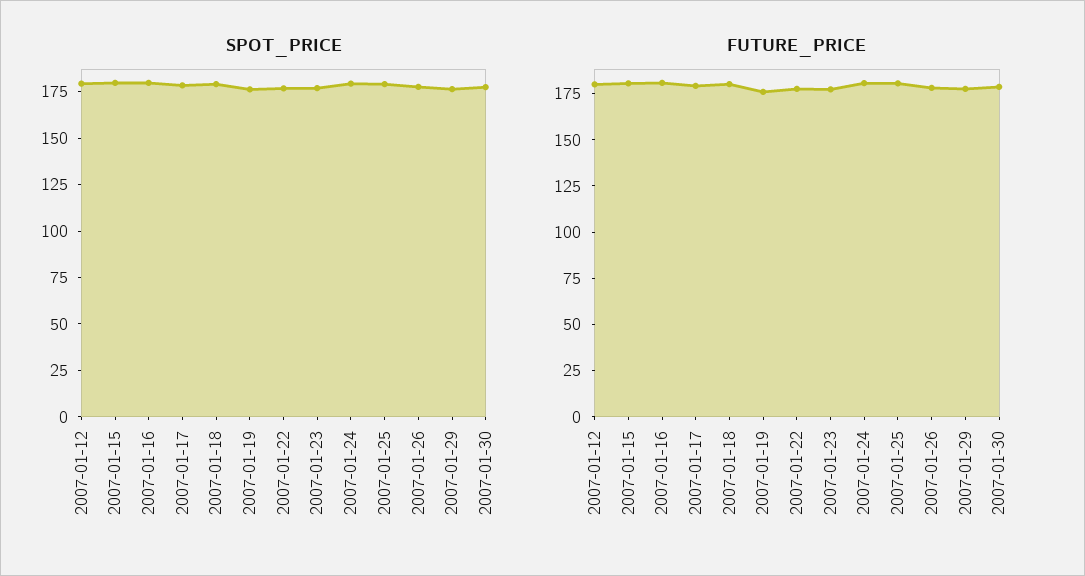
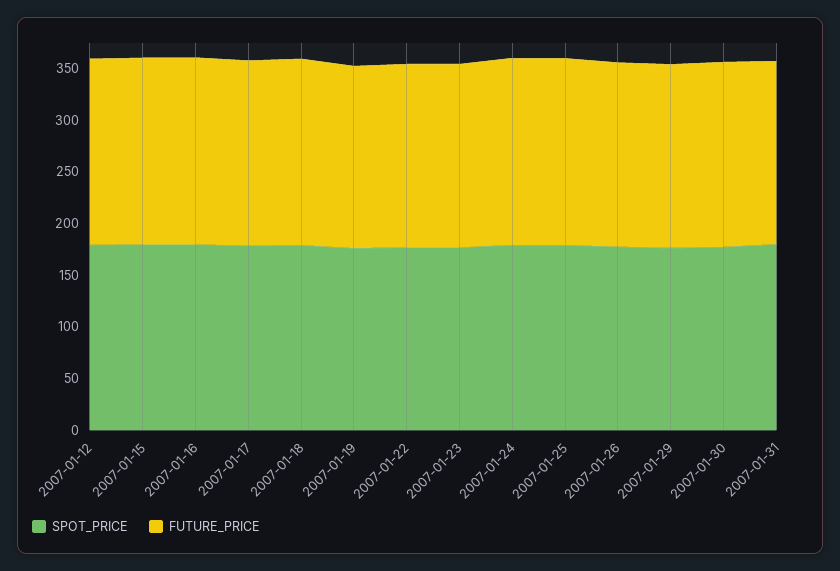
SPOT_PRICE, 2007-01-31: none -> 180
FUTURE_PRICE, 2007-01-31: none -> 180

